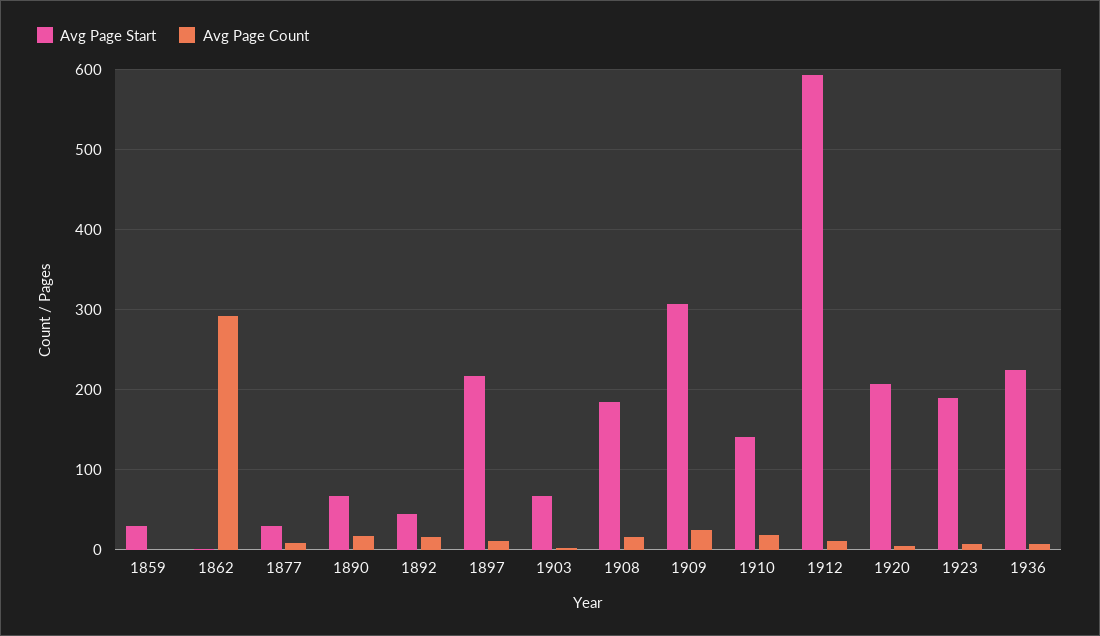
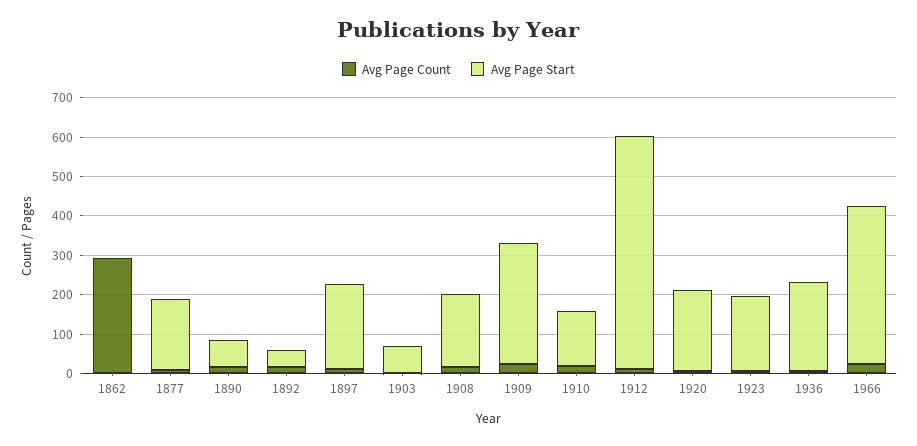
Avg Page Start, 1859: 30 -> none
Avg Page Count, 1859: 0 -> none
Avg Page Start, 1877: 30 -> 175
Avg Page Count, 1966: none -> 25
Avg Page Start, 1966: none -> 400

